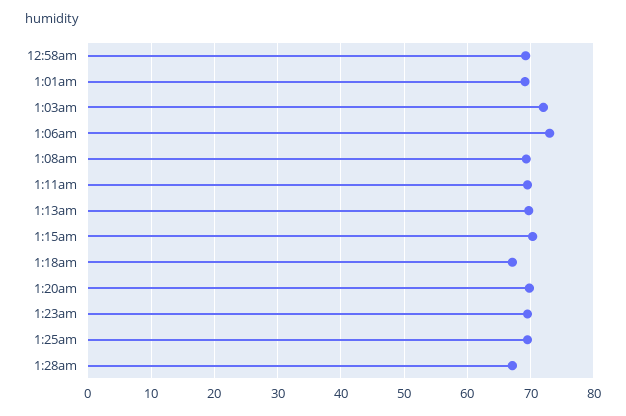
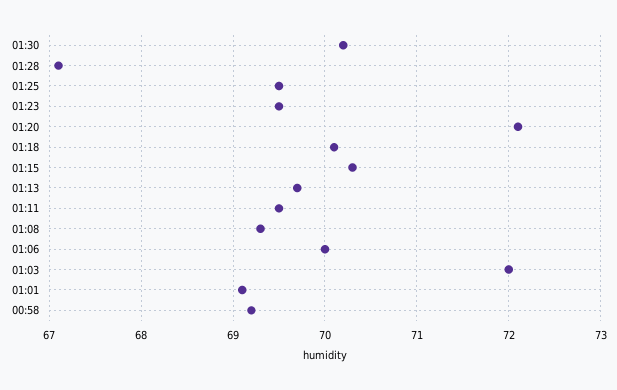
1:06am: 73 -> 70
1:18am: 67 -> 70.1
1:20am: 70 -> 72.1
01:30: none -> 70.2

